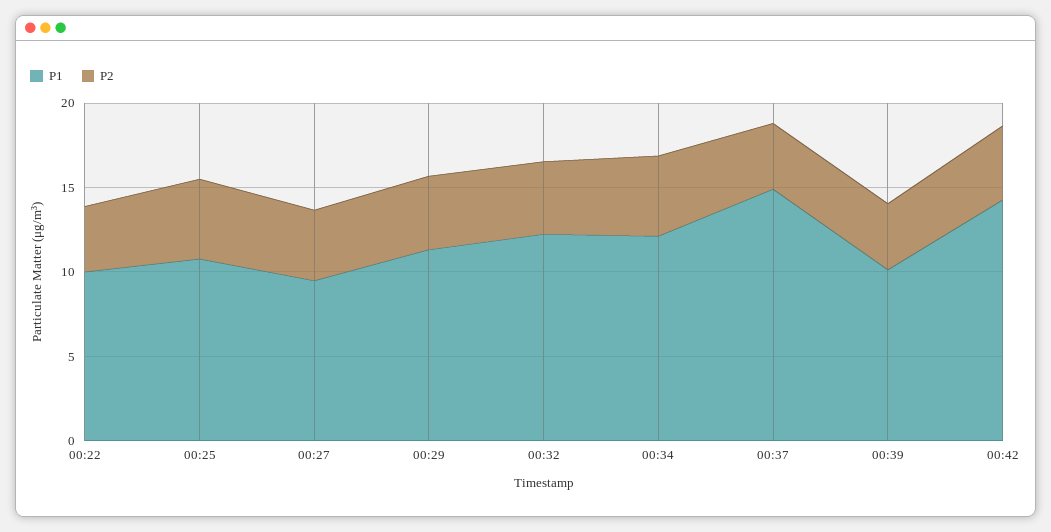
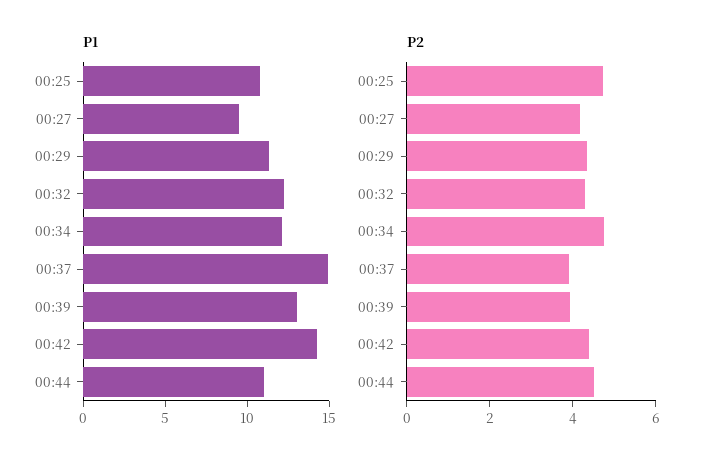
P1, 00:22: 10 -> none
P2, 00:22: 4 -> none
P1, 00:39: 10 -> 13
P1, 00:44: none -> 11
P2, 00:44: none -> 4.5

